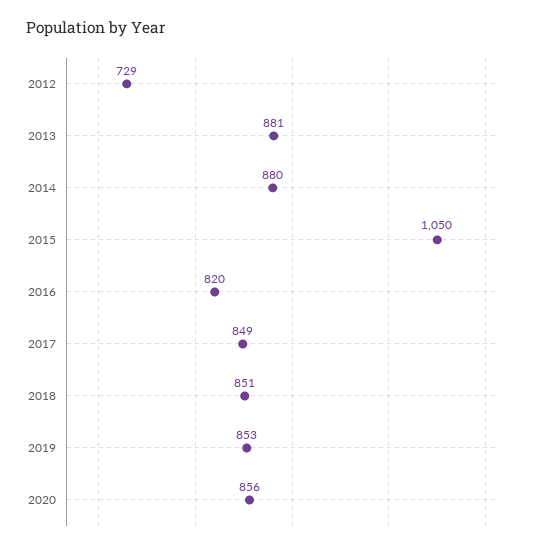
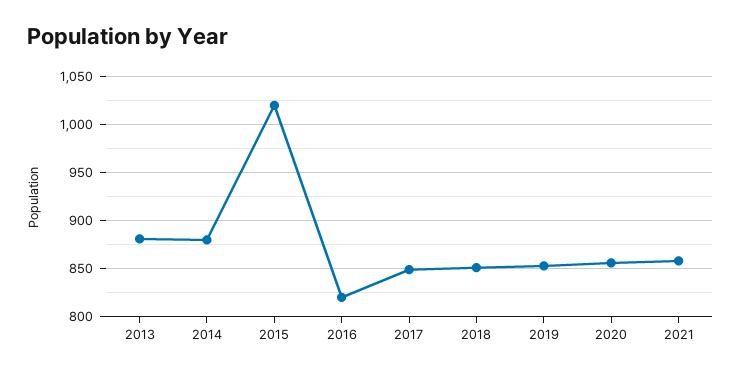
2012: 729 -> none
2015: 1050 -> 1020
2021: none -> 860

